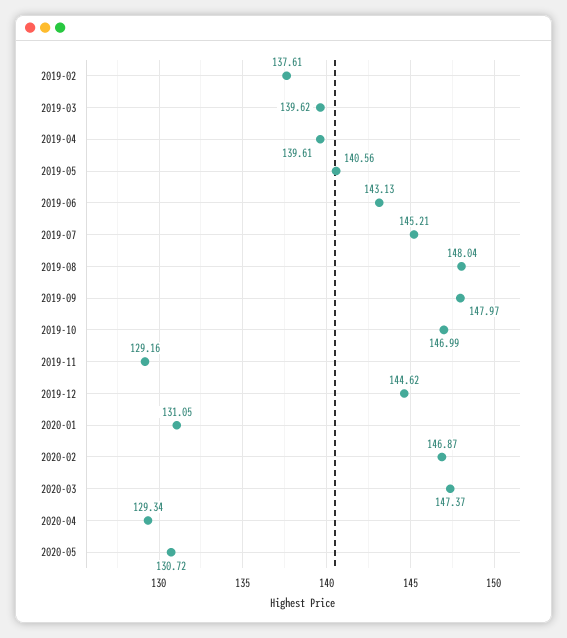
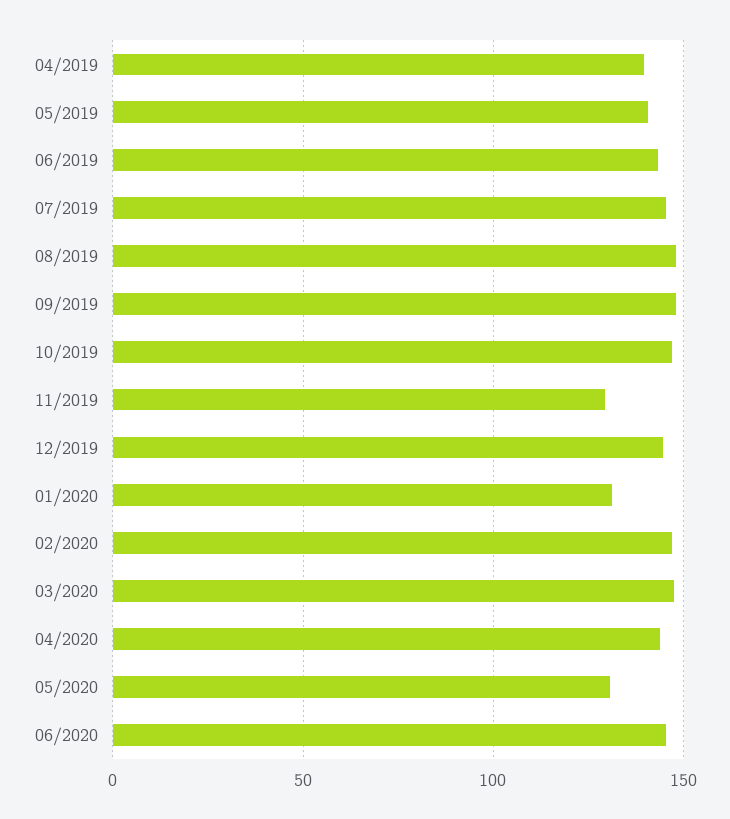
2019-02: 137.61 -> none
2019-03: 139.62 -> none
2020-04: 129.34 -> 145
06/2020: none -> 145

